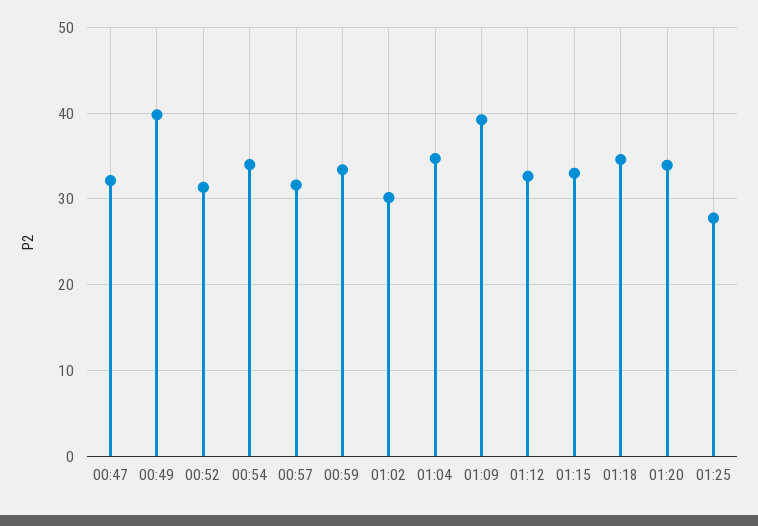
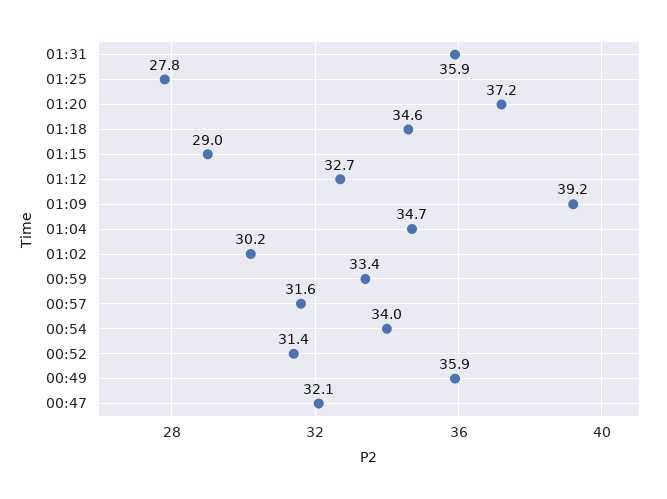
00:49: 40 -> 35.9
01:15: 33 -> 29
01:20: 34 -> 37.2
01:31: none -> 35.9

